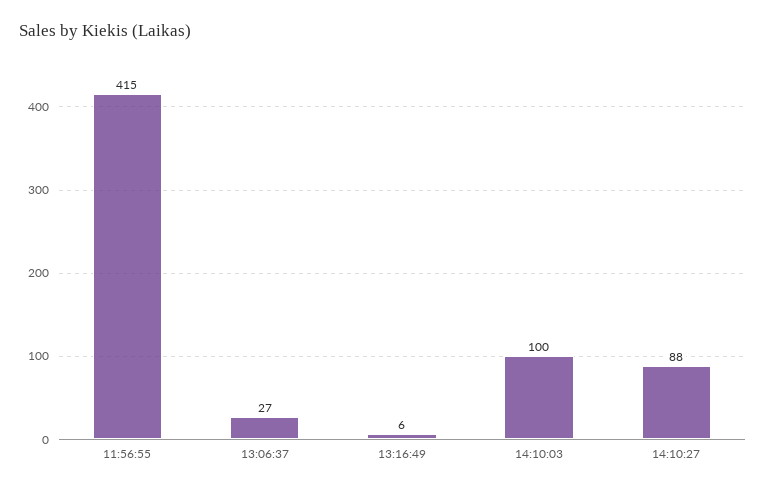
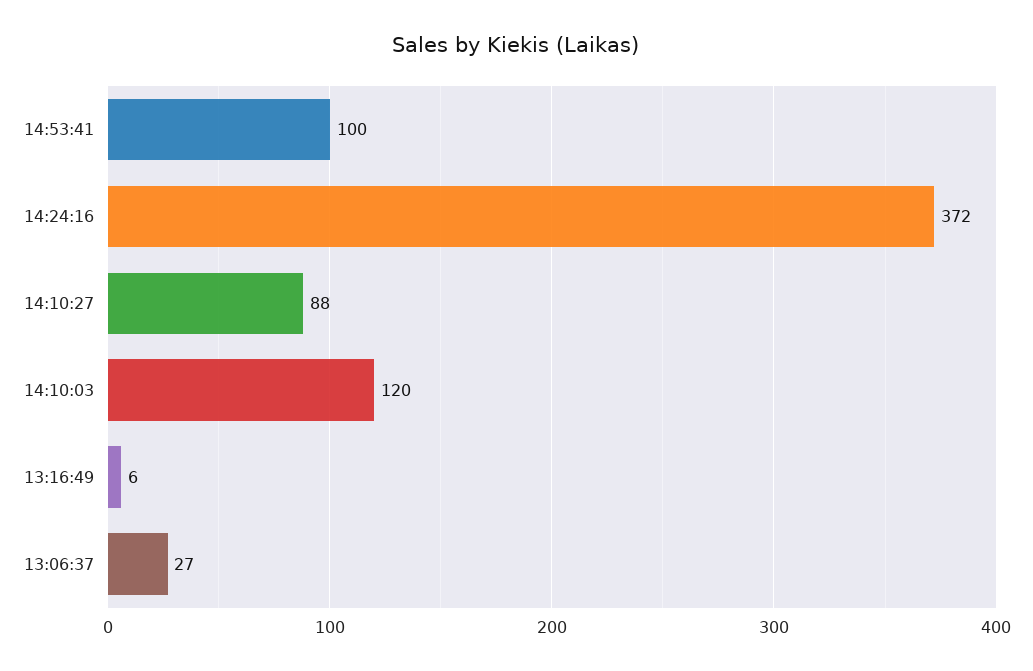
11:56:55: 415 -> none
14:10:03: 100 -> 120
14:53:41: none -> 100
14:24:16: none -> 372

